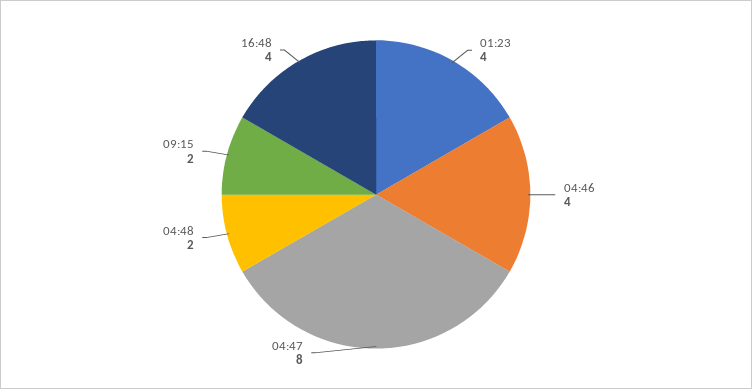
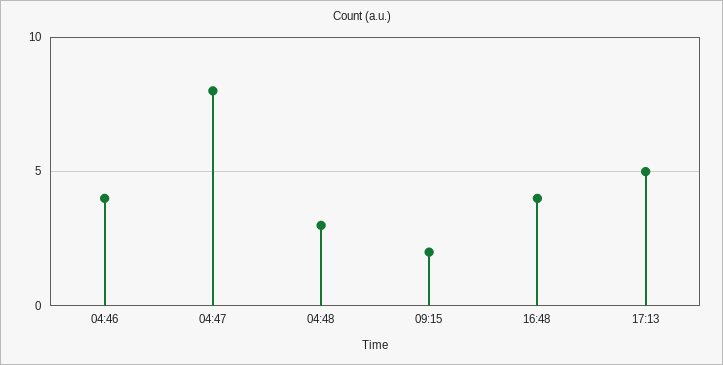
01:23: 4 -> none
04:48: 2 -> 3
17:13: none -> 5

